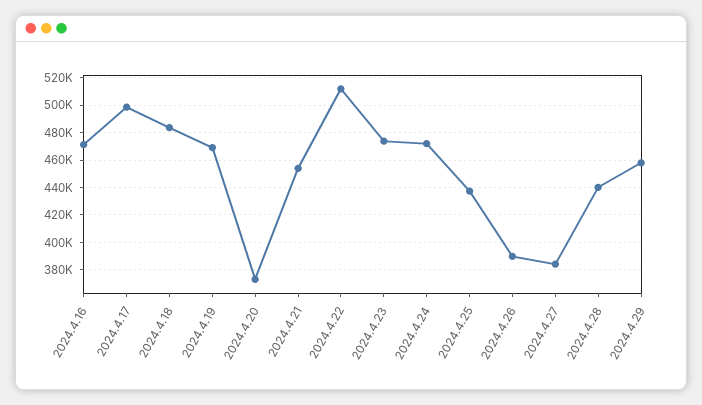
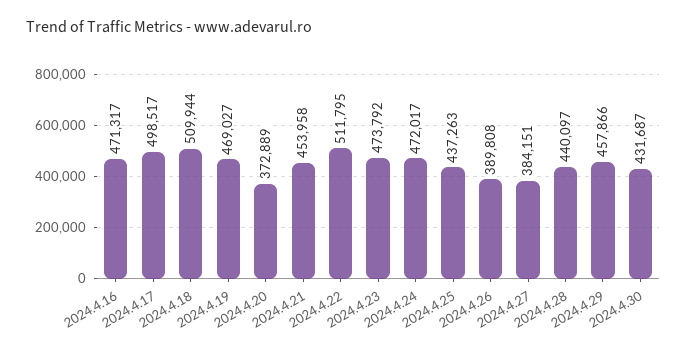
2024.4.18: 485000 -> 509944
2024.4.30: none -> 431687

